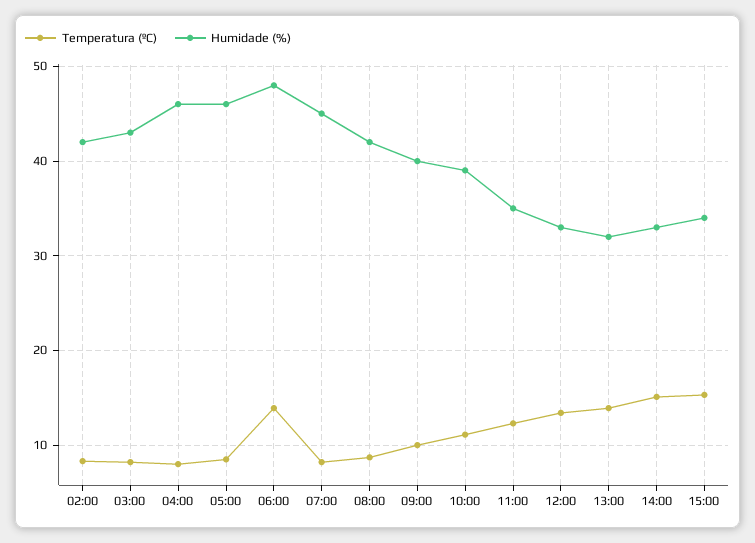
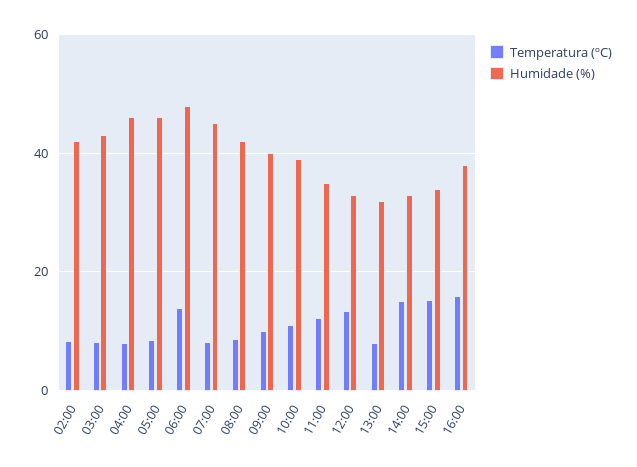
Temperatura (ºC), 13:00: 14 -> 8
Temperatura (ºC), 16:00: none -> 16
Humidade (%), 16:00: none -> 38

